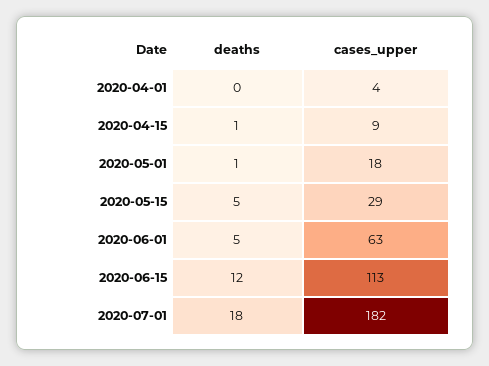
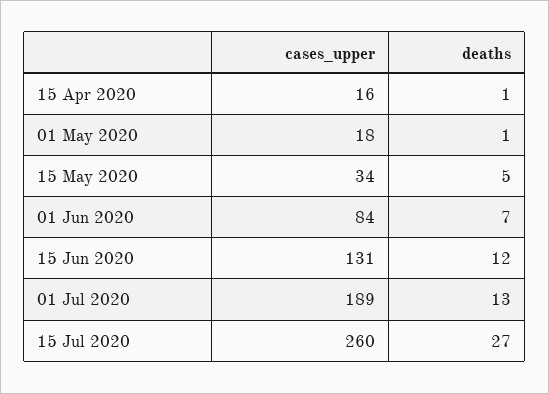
deaths, 2020-04-01: 0 -> none
cases_upper, 2020-04-01: 4 -> none
cases_upper, 2020-04-15: 9 -> 16
cases_upper, 2020-05-15: 29 -> 34
deaths, 2020-06-01: 5 -> 7
cases_upper, 2020-06-01: 63 -> 84
cases_upper, 2020-06-15: 113 -> 131
deaths, 2020-07-01: 18 -> 13
cases_upper, 2020-07-01: 182 -> 189
cases_upper, 15 Jul 2020: none -> 260
deaths, 15 Jul 2020: none -> 27

